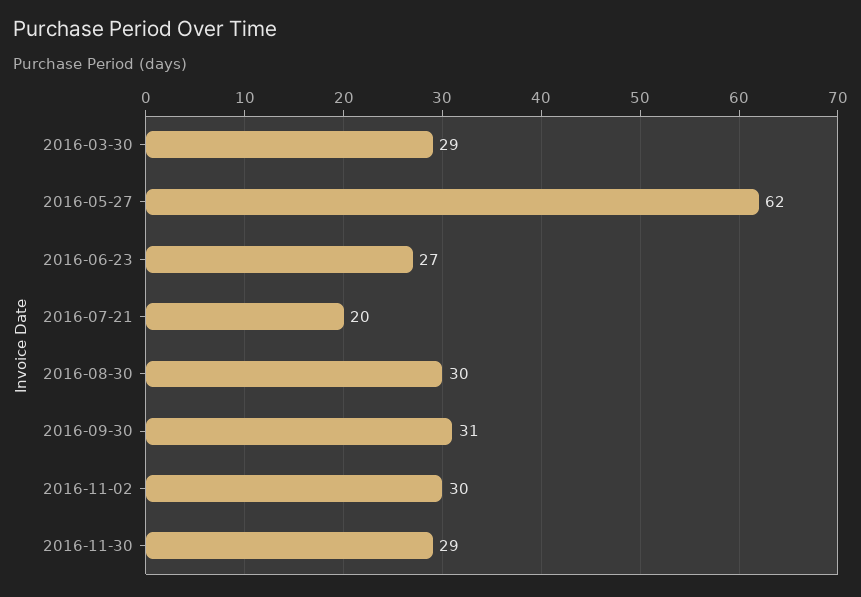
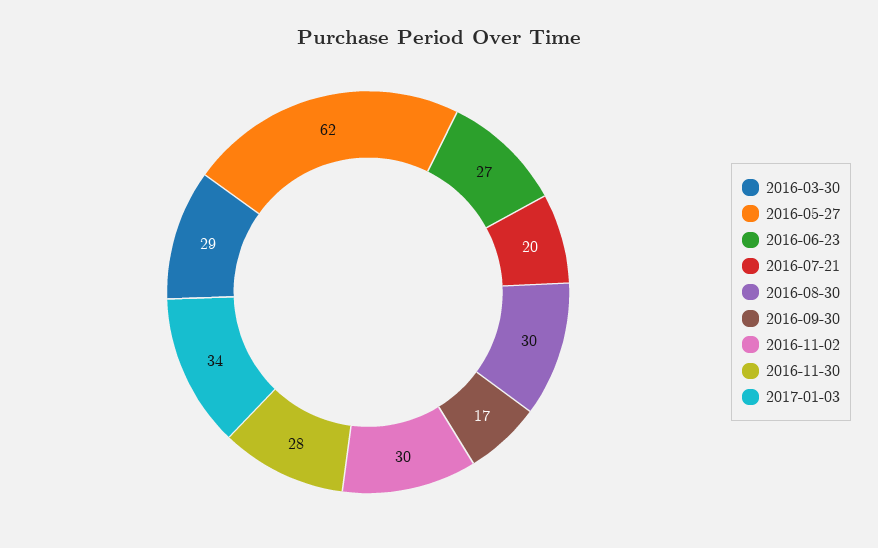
2016-09-30: 31 -> 17
2016-11-30: 29 -> 28
2017-01-03: none -> 34

